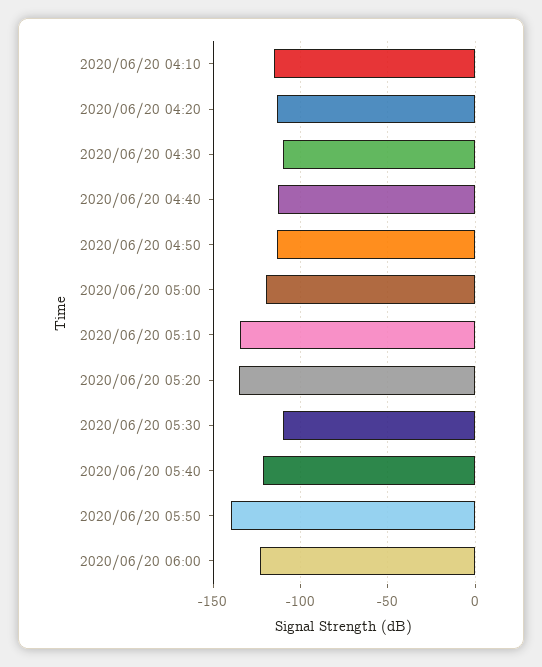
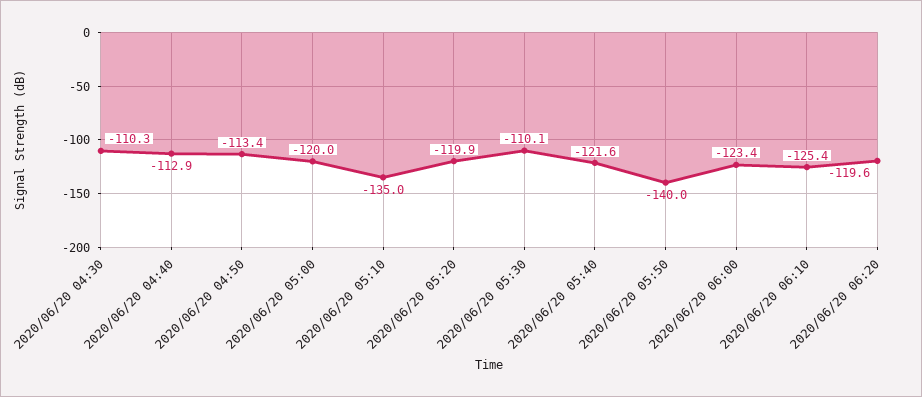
2020/06/20 04:10: -115 -> none
2020/06/20 04:20: -115 -> none
2020/06/20 05:20: -135 -> -119.9
2020/06/20 06:10: none -> -125.4
2020/06/20 06:20: none -> -119.6

